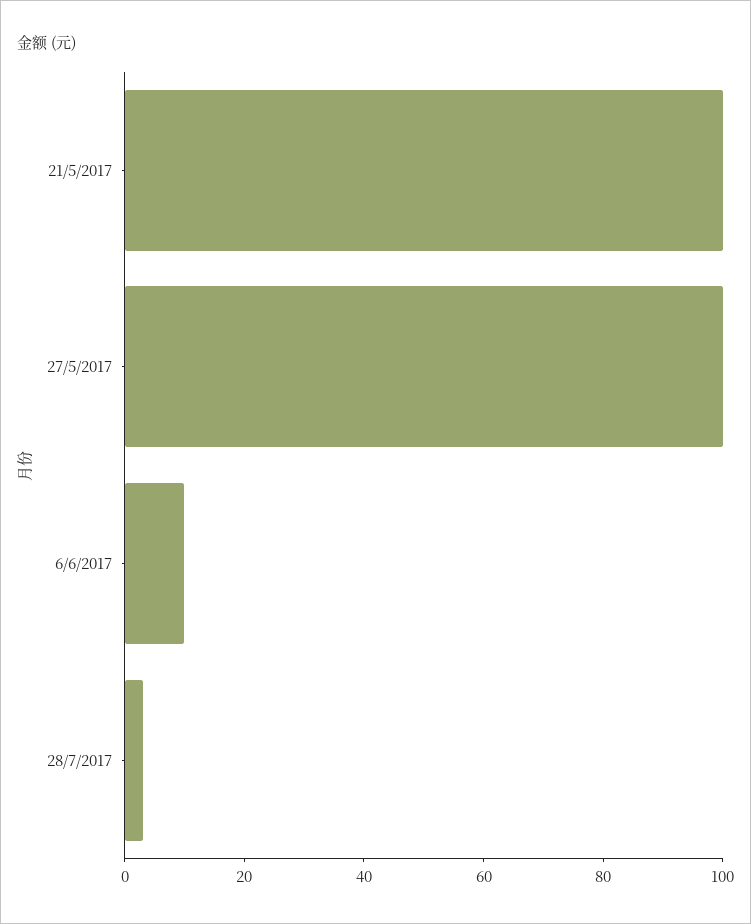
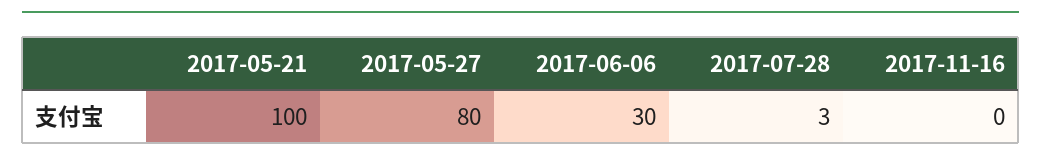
27/5/2017: 100 -> 80
6/6/2017: 10 -> 30
2017-11-16: none -> 0

